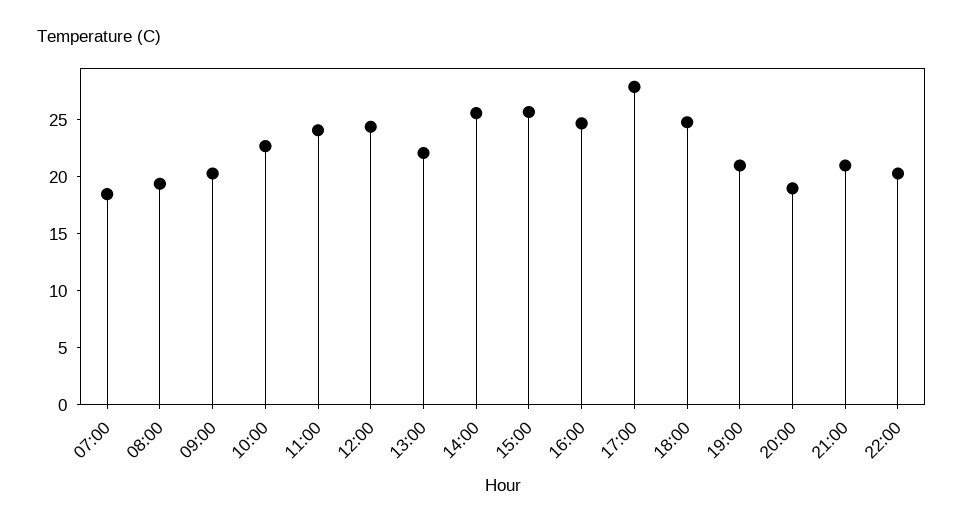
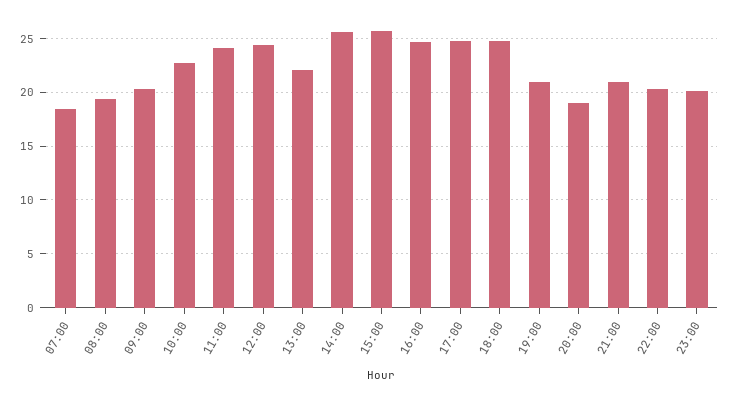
17:00: 28 -> 25
23:00: none -> 20

